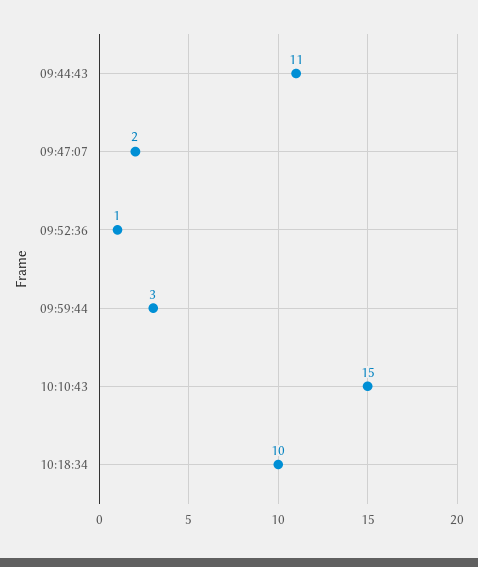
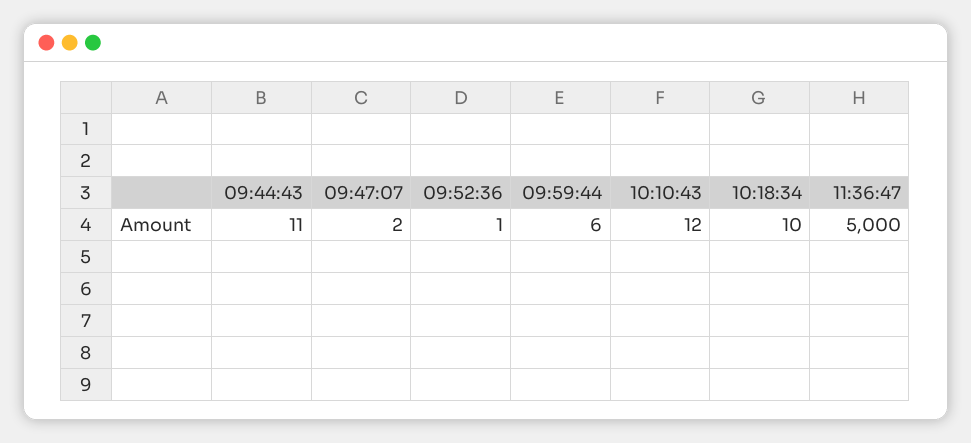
09:59:44: 3 -> 6
10:10:43: 15 -> 12
11:36:47: none -> 5000

